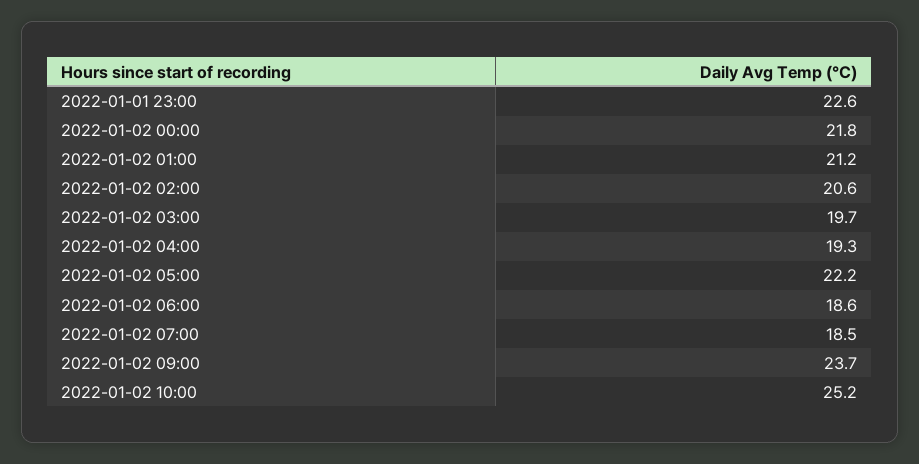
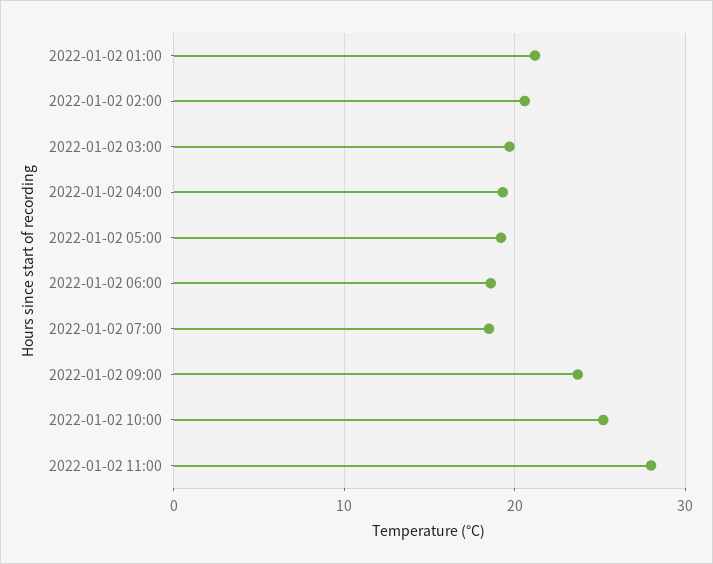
2022-01-01 23:00: 22.6 -> none
2022-01-02 00:00: 21.8 -> none
2022-01-02 05:00: 22.2 -> 19
2022-01-02 11:00: none -> 28

